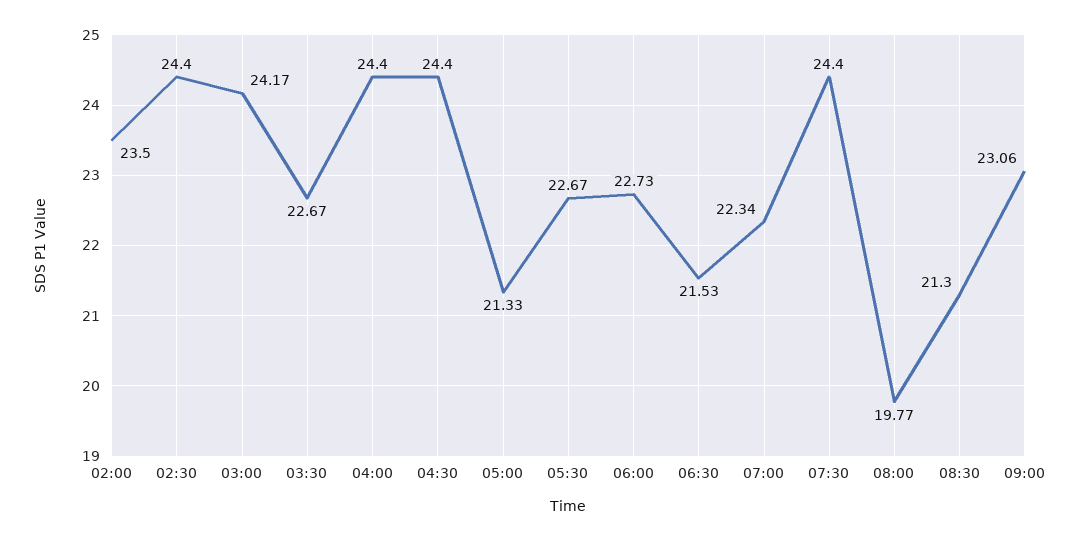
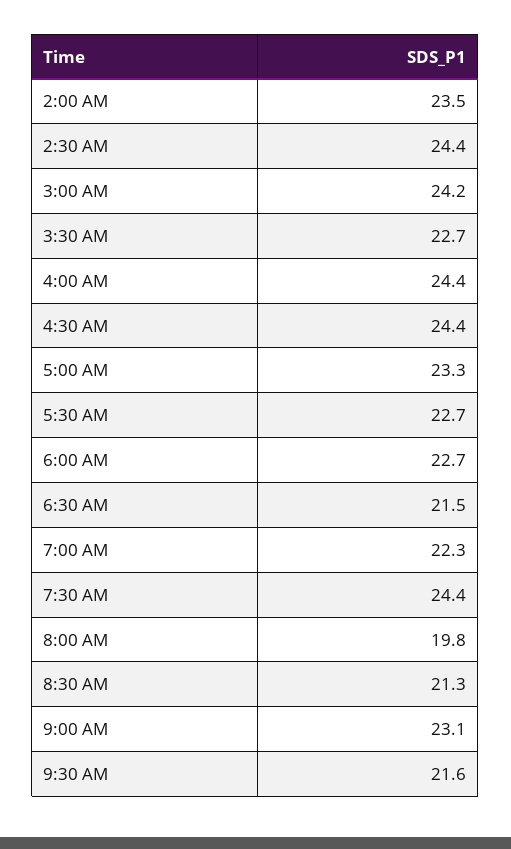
05:00: 21.33 -> 23.3
9:30 AM: none -> 21.6

